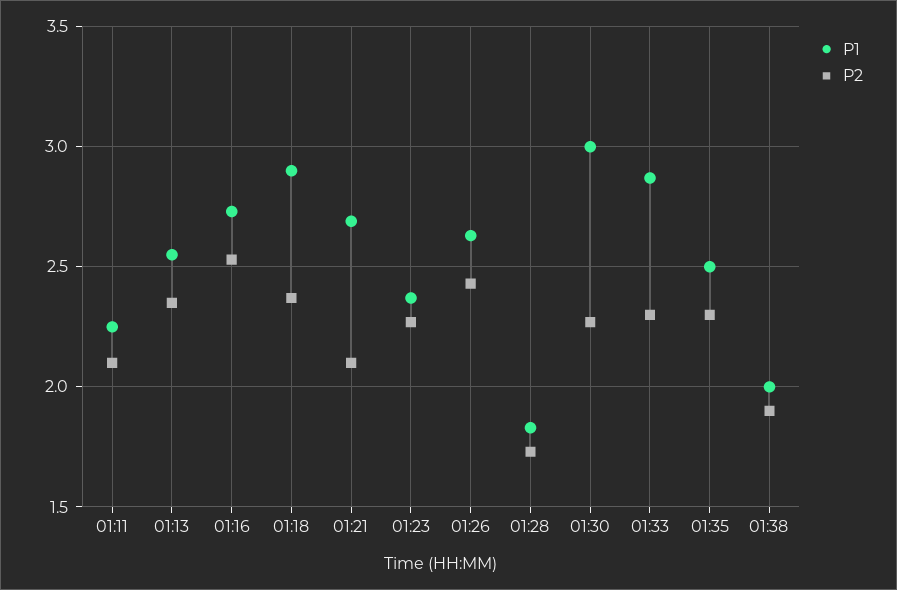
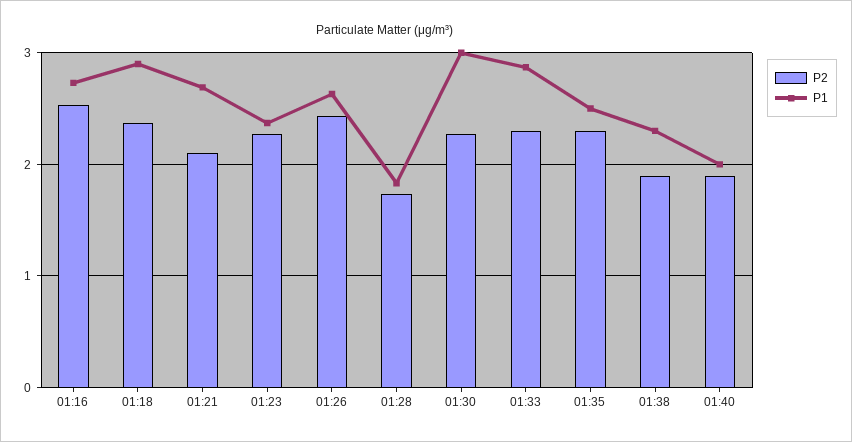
P1, 01:11: 2.25 -> none
P2, 01:11: 2.1 -> none
P1, 01:13: 2.55 -> none
P2, 01:13: 2.35 -> none
P1, 01:38: 2 -> 2.3
P2, 01:40: none -> 1.9
P1, 01:40: none -> 2

